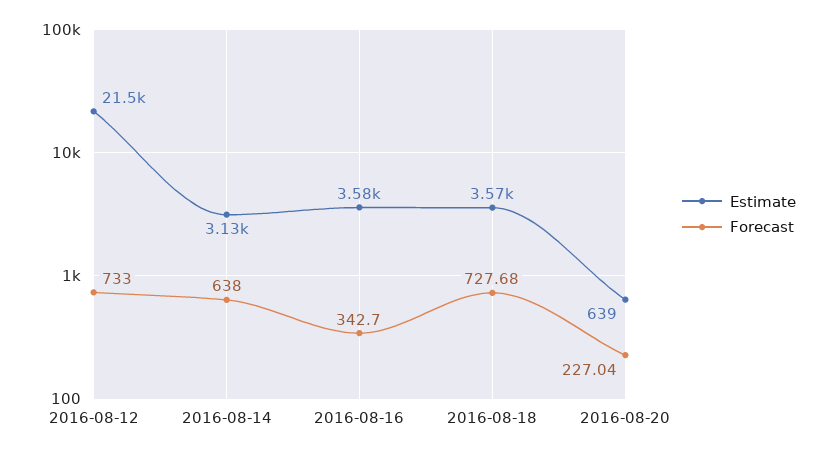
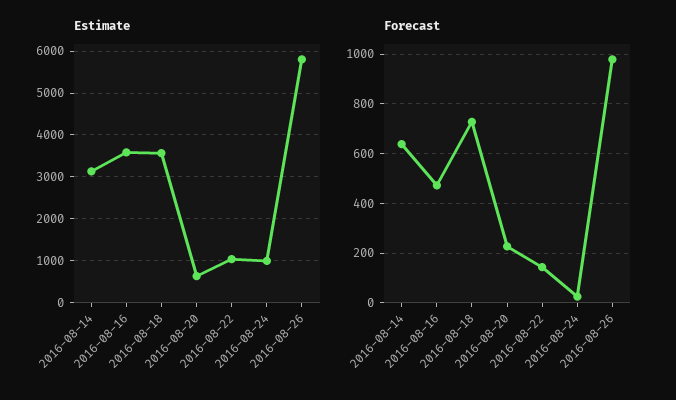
Estimate, 2016-08-12: 21500 -> none
Forecast, 2016-08-12: 733 -> none
Forecast, 2016-08-16: 342.7 -> 475
Estimate, 2016-08-22: none -> 1000
Estimate, 2016-08-24: none -> 1000
Estimate, 2016-08-26: none -> 5800
Forecast, 2016-08-22: none -> 150
Forecast, 2016-08-24: none -> 25
Forecast, 2016-08-26: none -> 975

